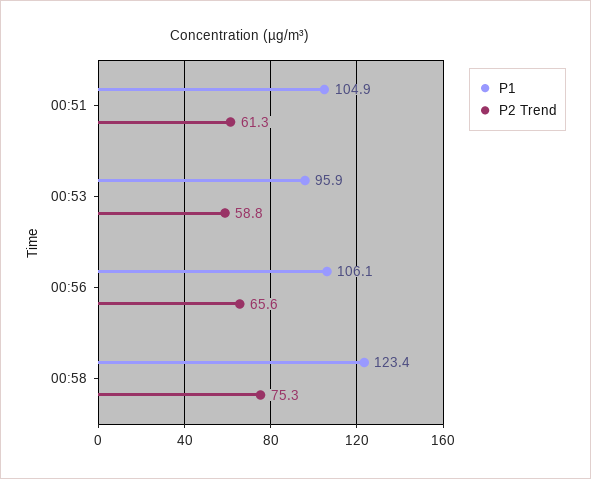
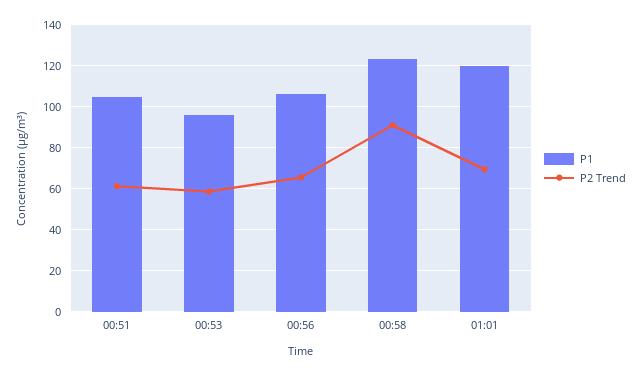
P2 Trend, 00:58: 75.3 -> 90
P1, 01:01: none -> 120
P2 Trend, 01:01: none -> 70

